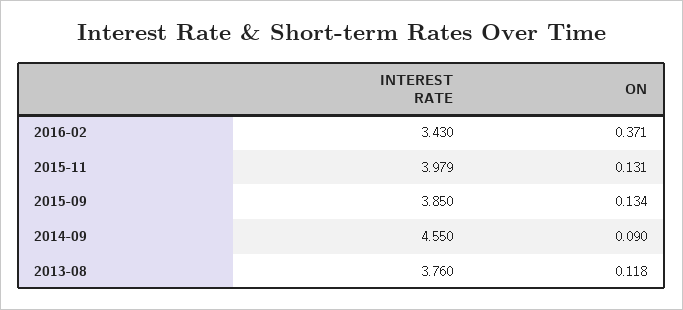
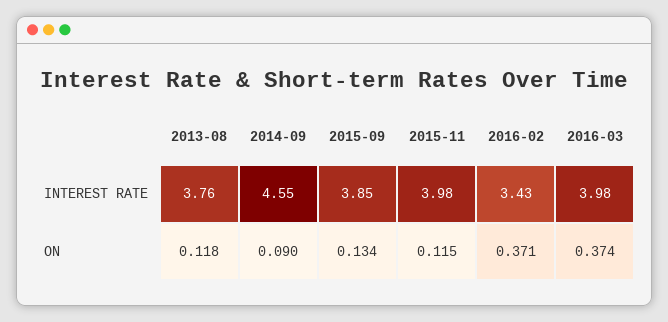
ON, 2015-11: 0.131 -> 0.115
INTEREST RATE, 2016-03: none -> 3.98
ON, 2016-03: none -> 0.374

